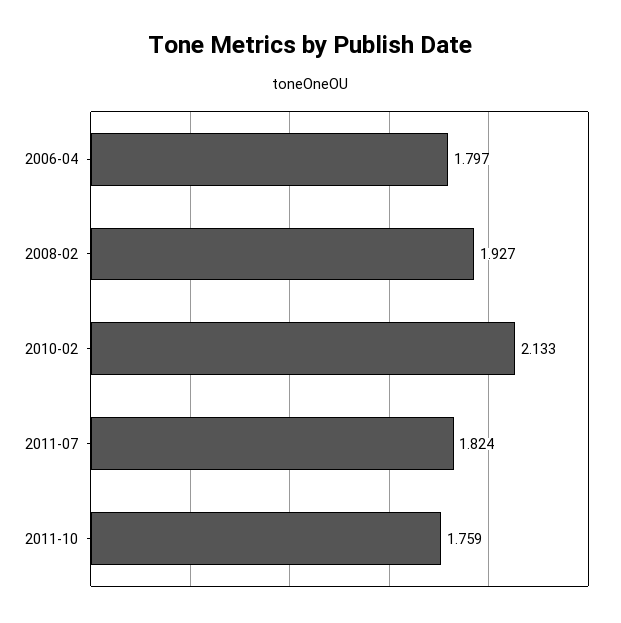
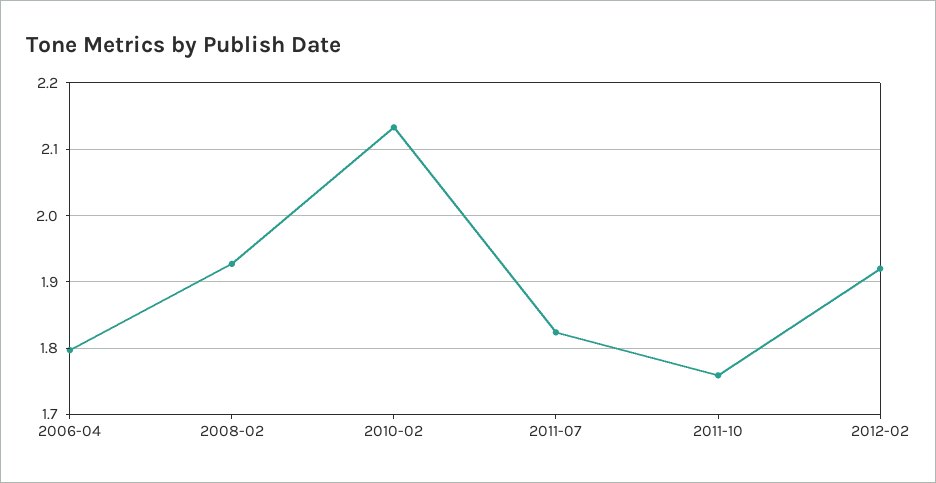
2012-02: none -> 1.92

